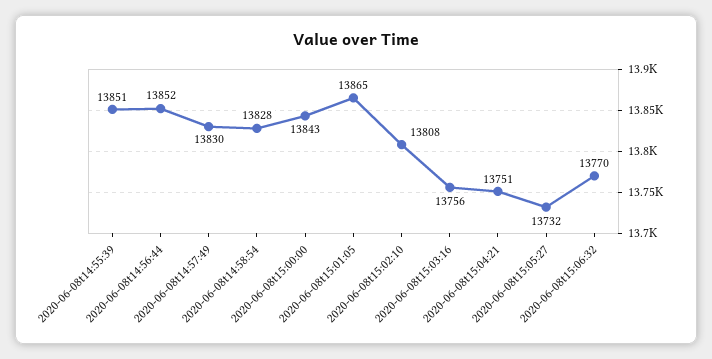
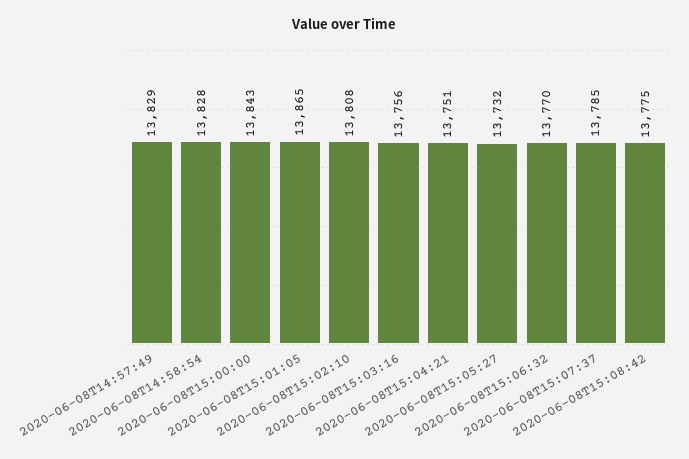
2020-06-08t14:55:39: 13851 -> none
2020-06-08t14:56:44: 13852 -> none
2020-06-08t14:57:49: 13830 -> 13829
2020-06-08T15:07:37: none -> 13785
2020-06-08T15:08:42: none -> 13775

